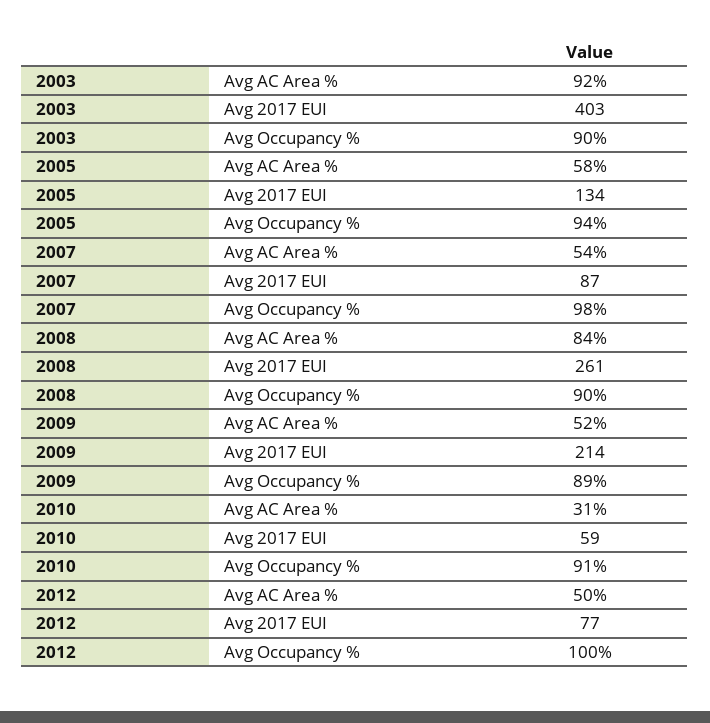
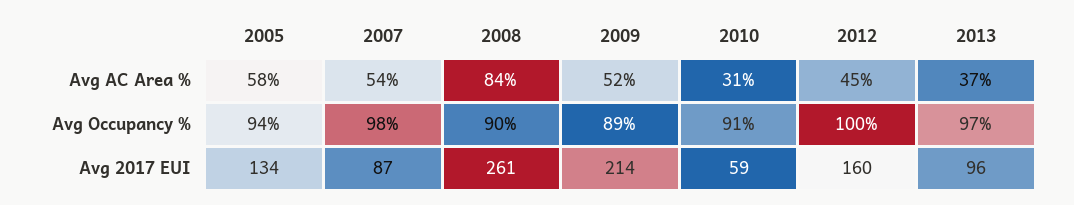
2003, Avg AC Area %: 92 -> none
2003, Avg 2017 EUI: 403 -> none
2003, Avg Occupancy %: 90 -> none
2012, Avg AC Area %: 50 -> 45
2012, Avg 2017 EUI: 77 -> 160
2013, Avg AC Area %: none -> 37
2013, Avg Occupancy %: none -> 97
2013, Avg 2017 EUI: none -> 96

